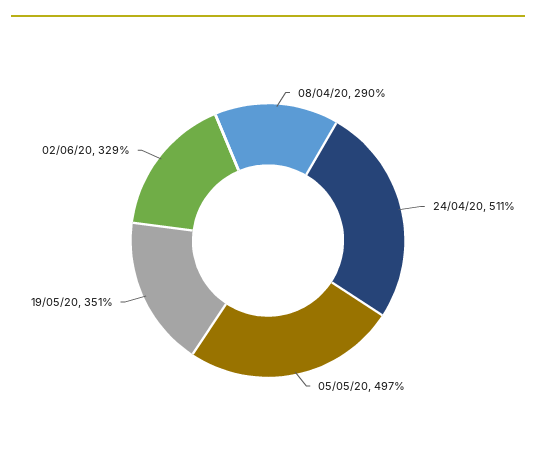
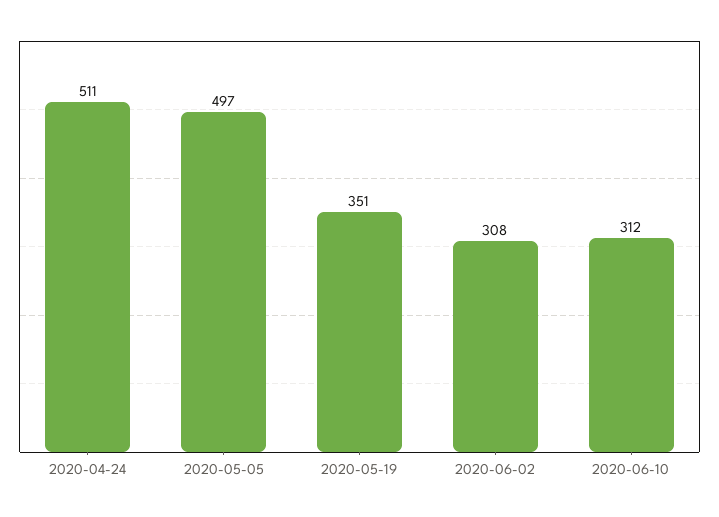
08/04/20: 290 -> none
02/06/20: 329 -> 308
2020-06-10: none -> 312

